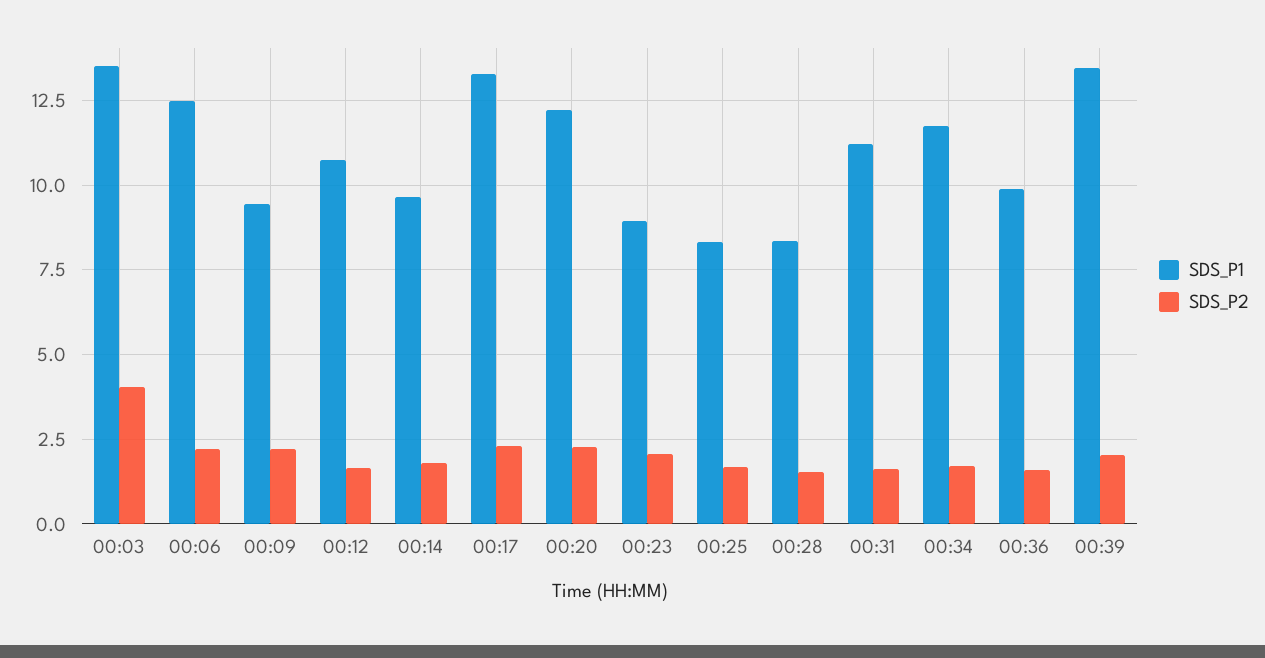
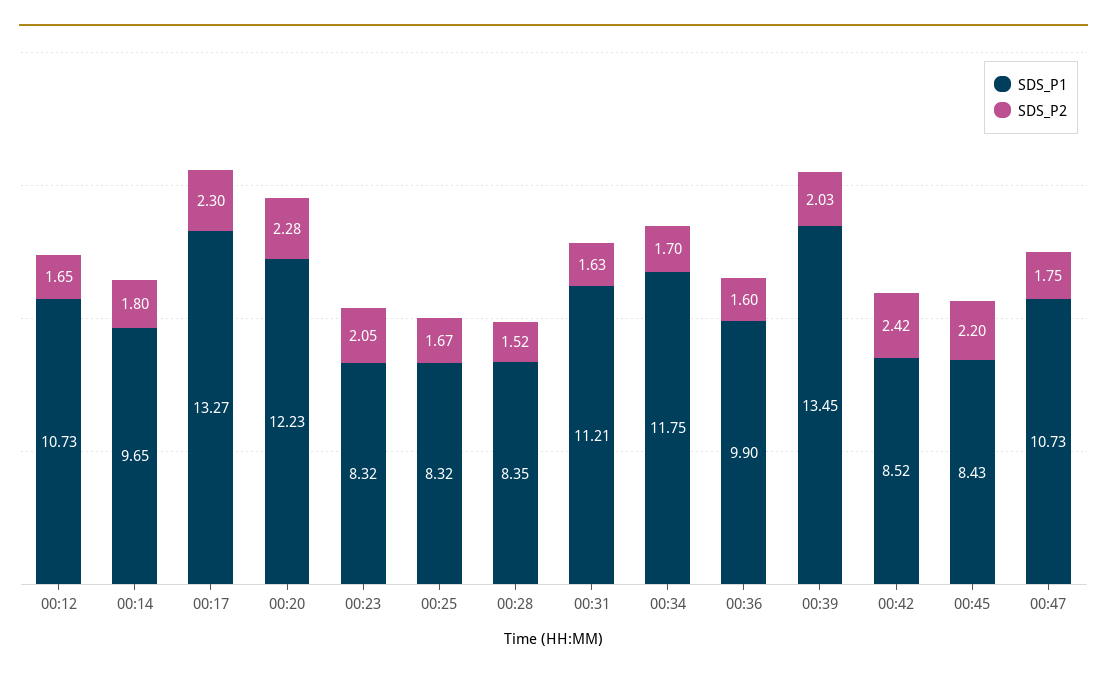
SDS_P1, 00:03: 13.5 -> none
SDS_P2, 00:03: 4 -> none
SDS_P1, 00:06: 12.5 -> none
SDS_P2, 00:06: 2.25 -> none
SDS_P1, 00:09: 9.5 -> none
SDS_P2, 00:09: 2.25 -> none
SDS_P1, 00:23: 9 -> 8.32
SDS_P1, 00:42: none -> 8.52
SDS_P2, 00:42: none -> 2.42
SDS_P1, 00:45: none -> 8.43
SDS_P2, 00:45: none -> 2.2
SDS_P1, 00:47: none -> 10.73
SDS_P2, 00:47: none -> 1.75

